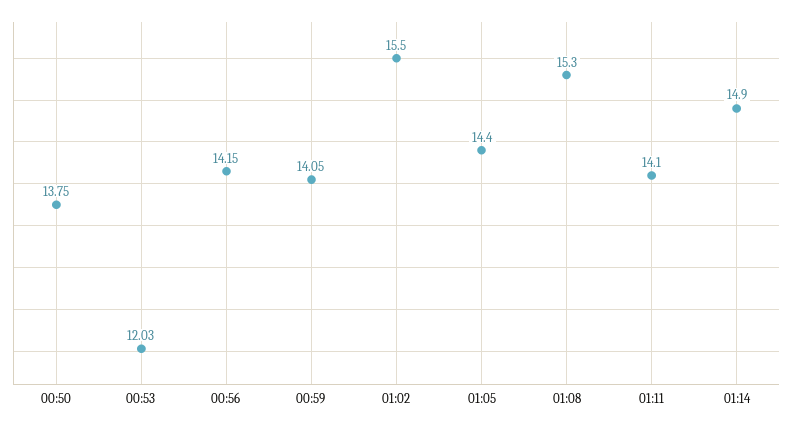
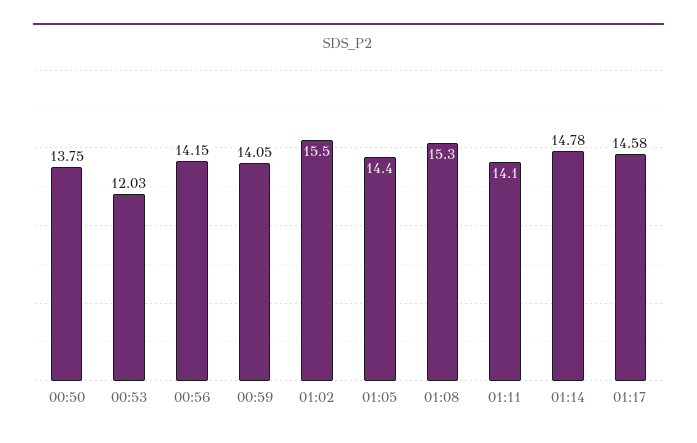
01:14: 14.9 -> 14.78
01:17: none -> 14.58

